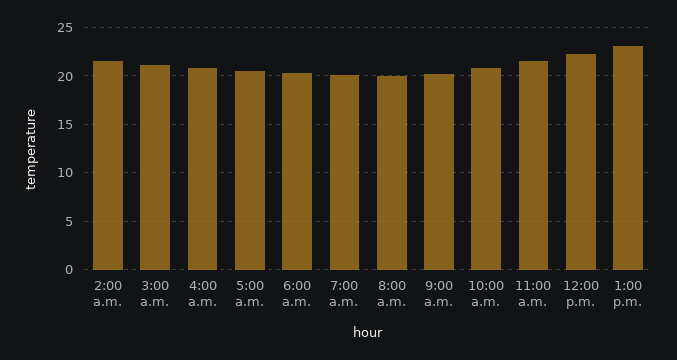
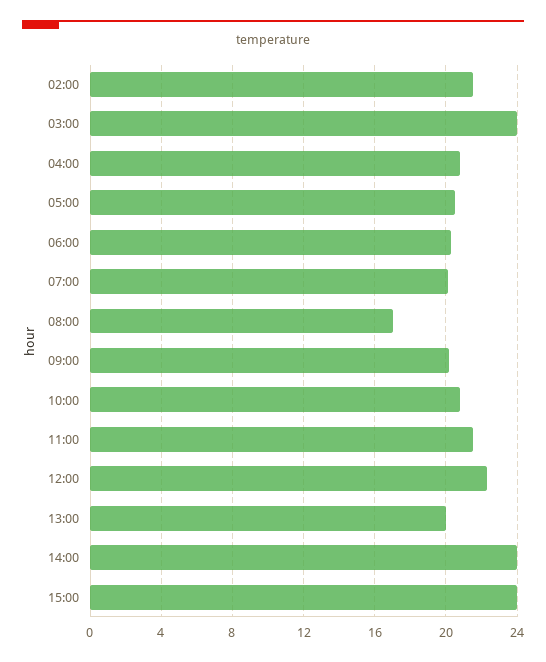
3:00 a.m.: 21 -> 24
8:00 a.m.: 20 -> 17
1:00 p.m.: 23 -> 20
14:00: none -> 24
15:00: none -> 24

